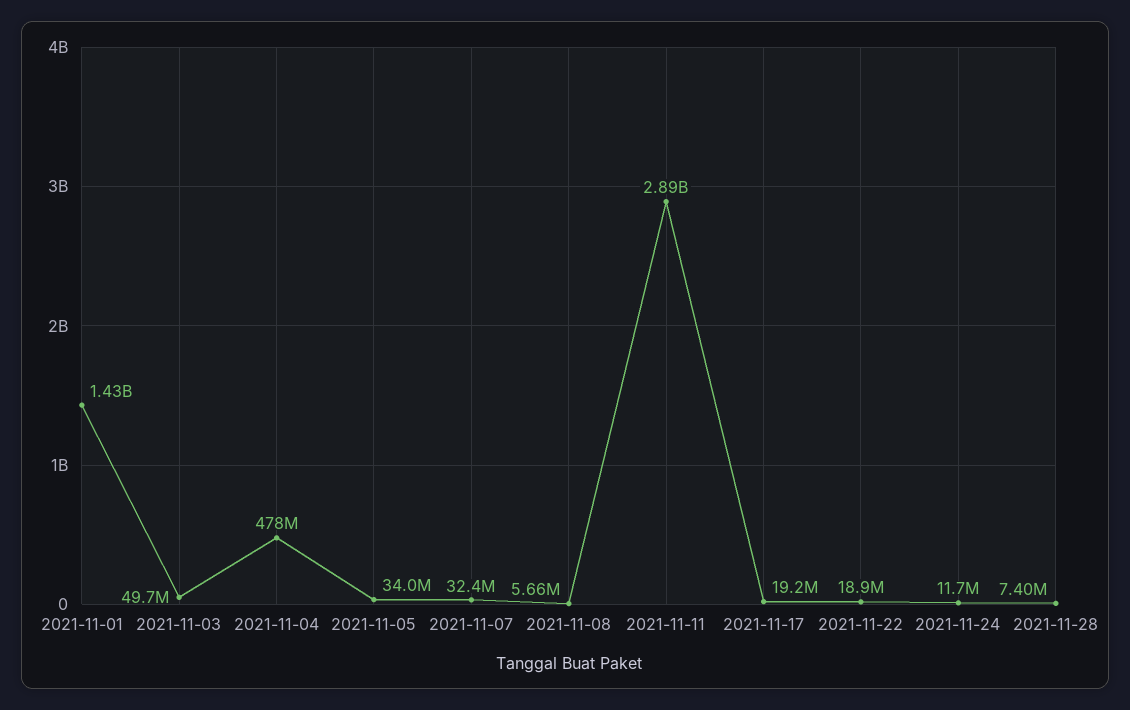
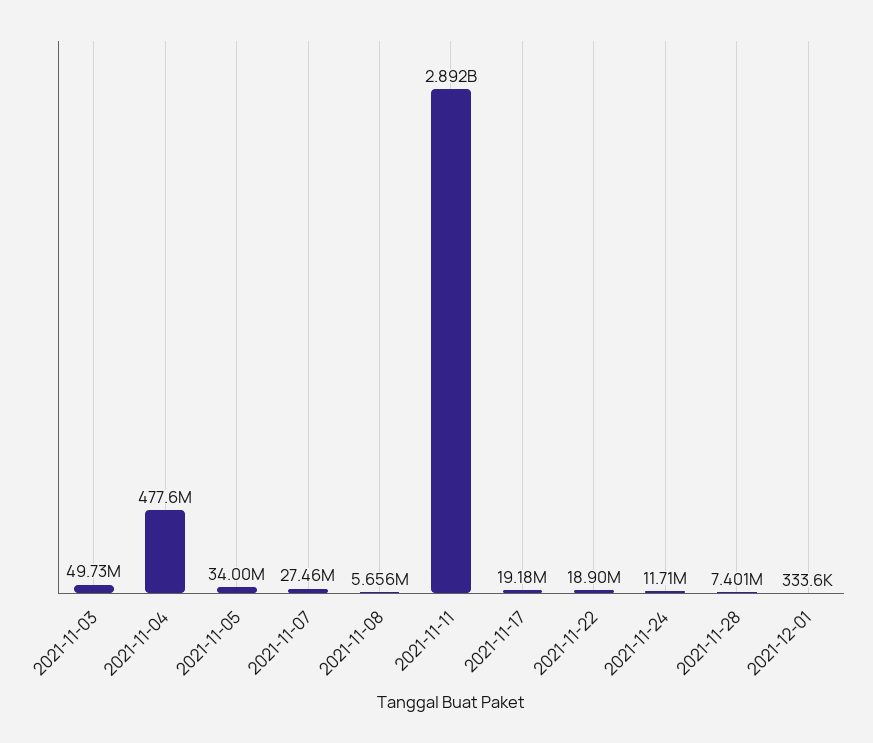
2021-11-01: 1430000000 -> none
2021-11-07: 32400000 -> 27460000
2021-12-01: none -> 333600

